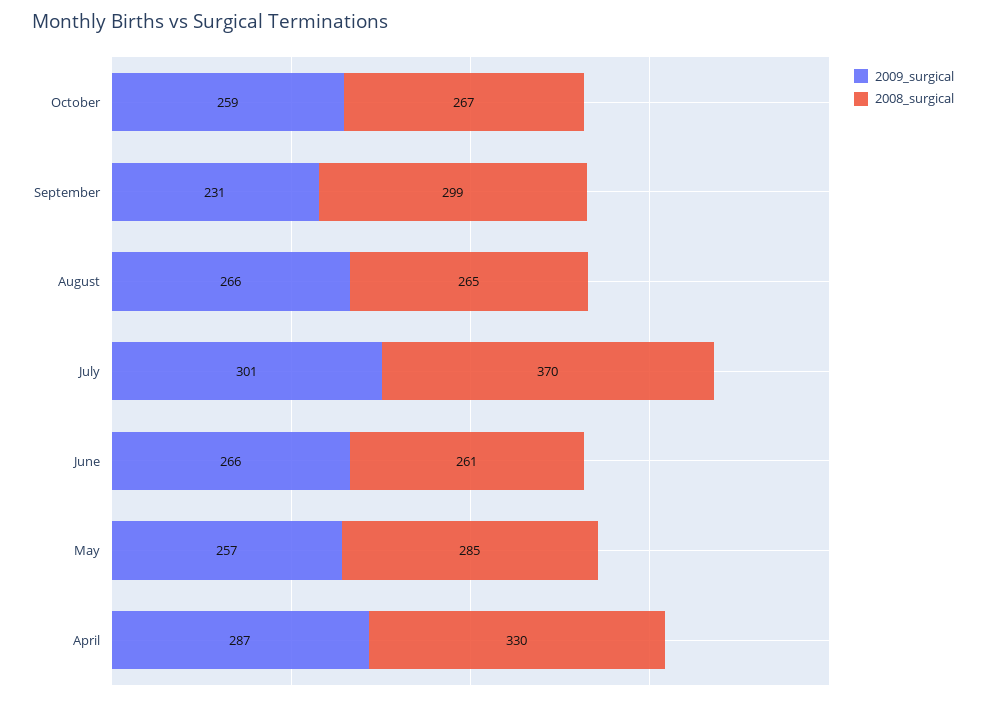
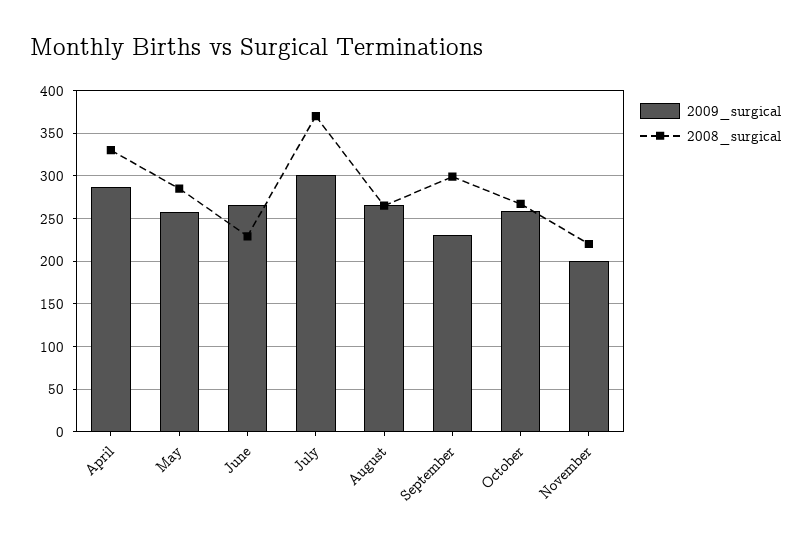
2008_surgical, June: 261 -> 230
2009_surgical, November: none -> 200
2008_surgical, November: none -> 220

